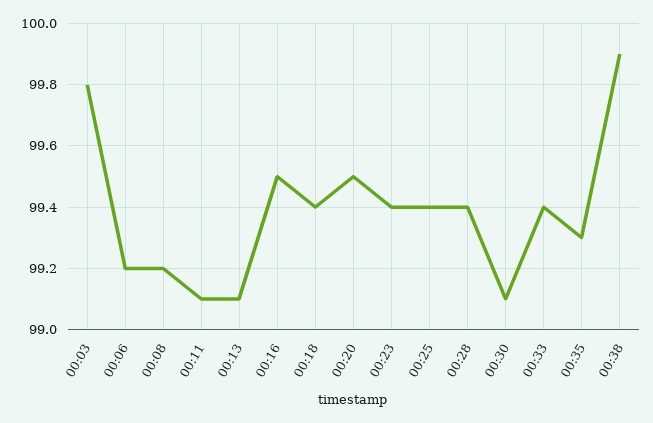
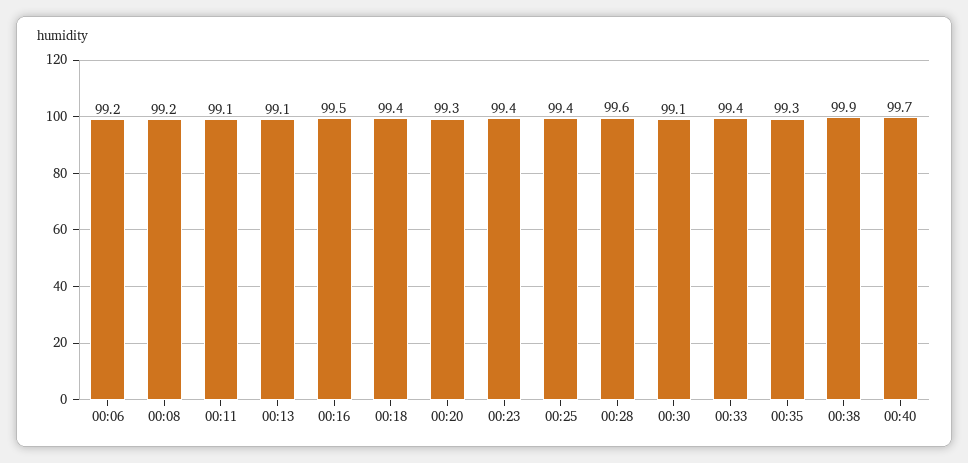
00:03: 99.8 -> none
00:20: 99.5 -> 99.3
00:28: 99.4 -> 99.6
00:40: none -> 99.7

